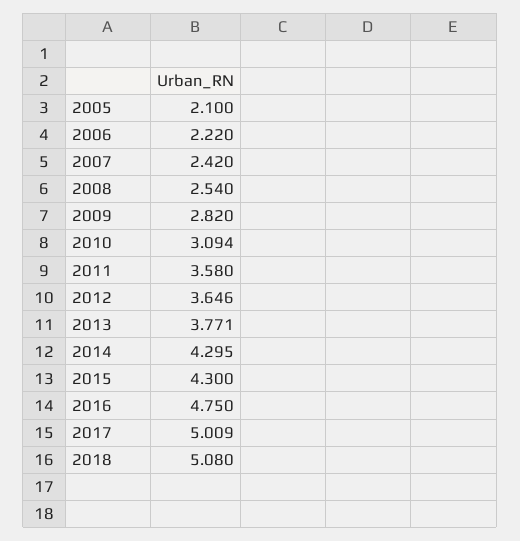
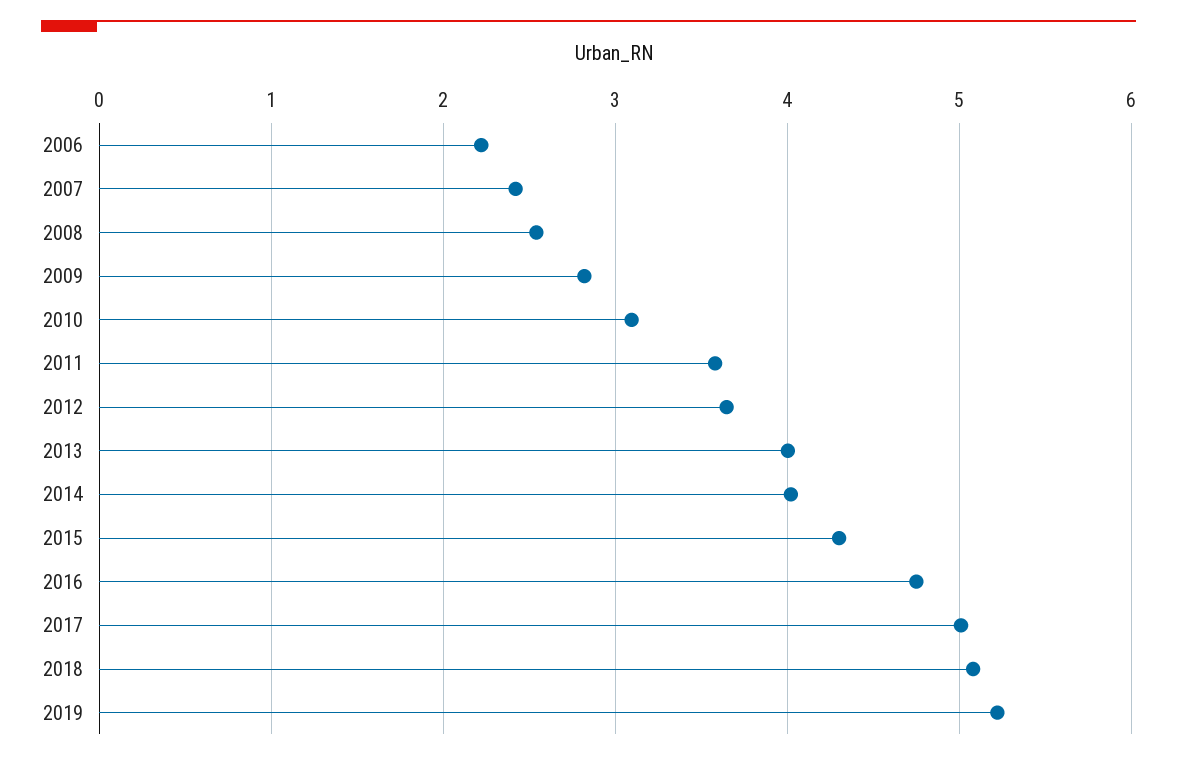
2005: 2.1 -> none
2013: 3.771 -> 4
2014: 4.295 -> 4
2019: none -> 5.2

